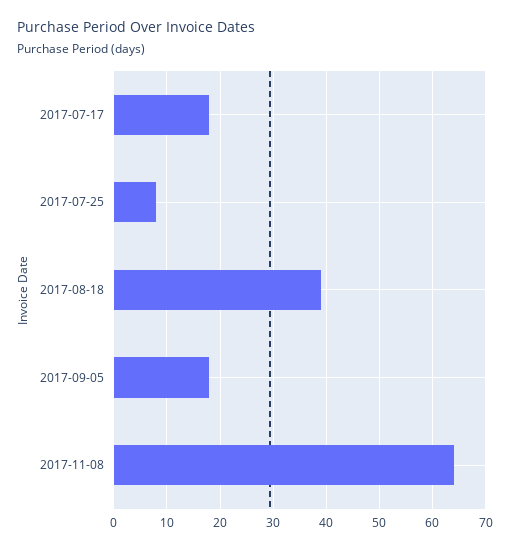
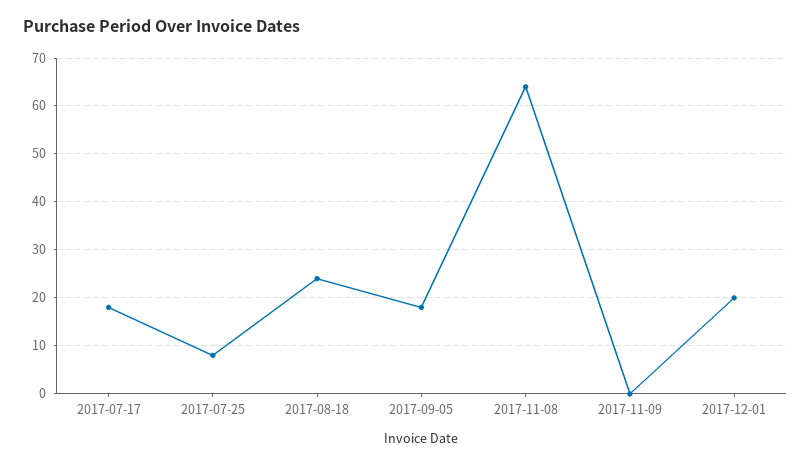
2017-08-18: 40 -> 25
2017-11-09: none -> 0
2017-12-01: none -> 20

